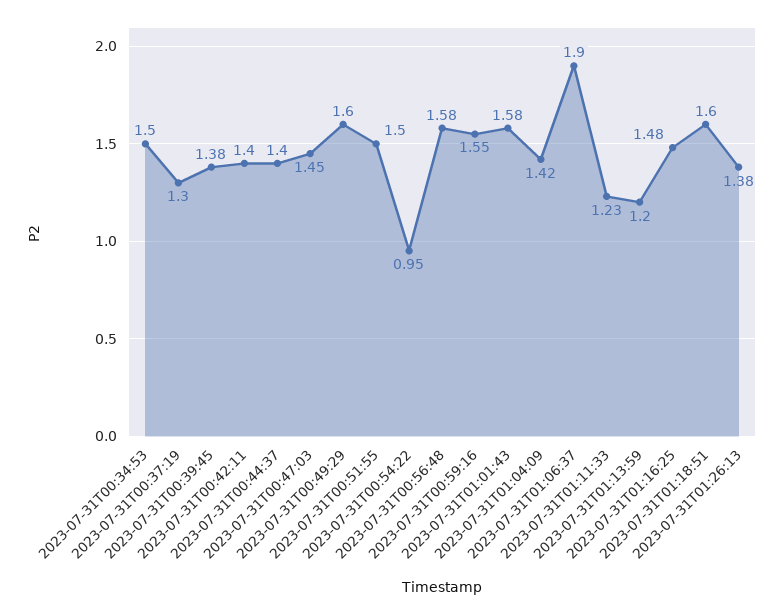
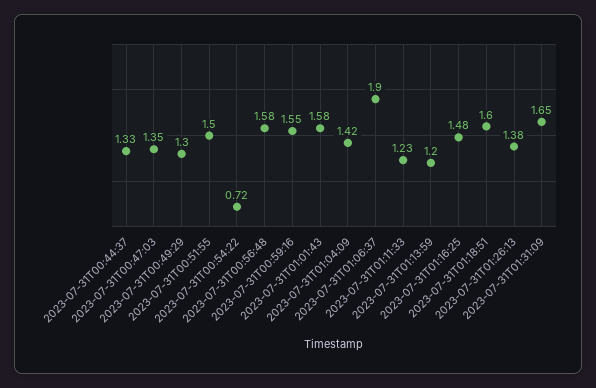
2023-07-31T00:34:53: 1.5 -> none
2023-07-31T00:37:19: 1.3 -> none
2023-07-31T00:39:45: 1.38 -> none
2023-07-31T00:42:11: 1.4 -> none
2023-07-31T00:44:37: 1.4 -> 1.33
2023-07-31T00:47:03: 1.45 -> 1.35
2023-07-31T00:49:29: 1.6 -> 1.3
2023-07-31T00:54:22: 0.95 -> 0.72
2023-07-31T01:31:09: none -> 1.65

